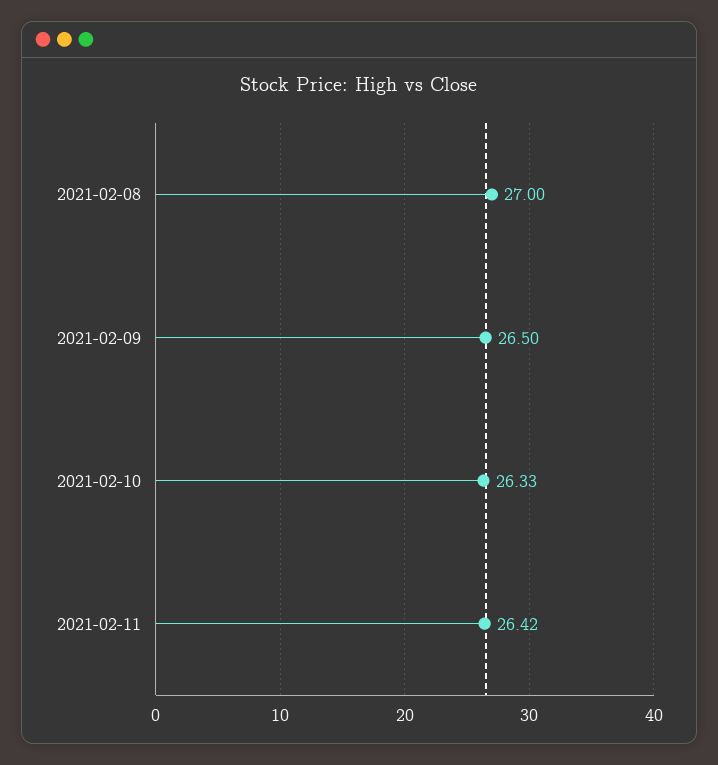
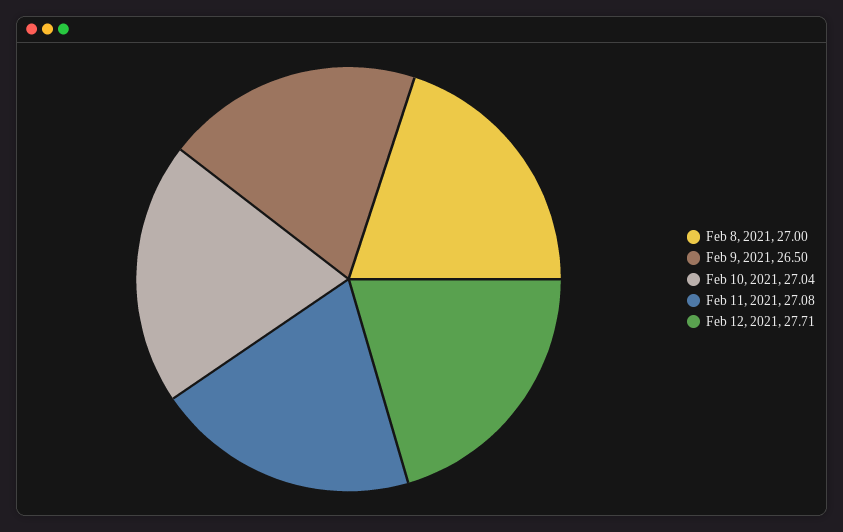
2021-02-10: 26.33 -> 27.04
2021-02-11: 26.42 -> 27.08
Feb 12, 2021: none -> 27.71

